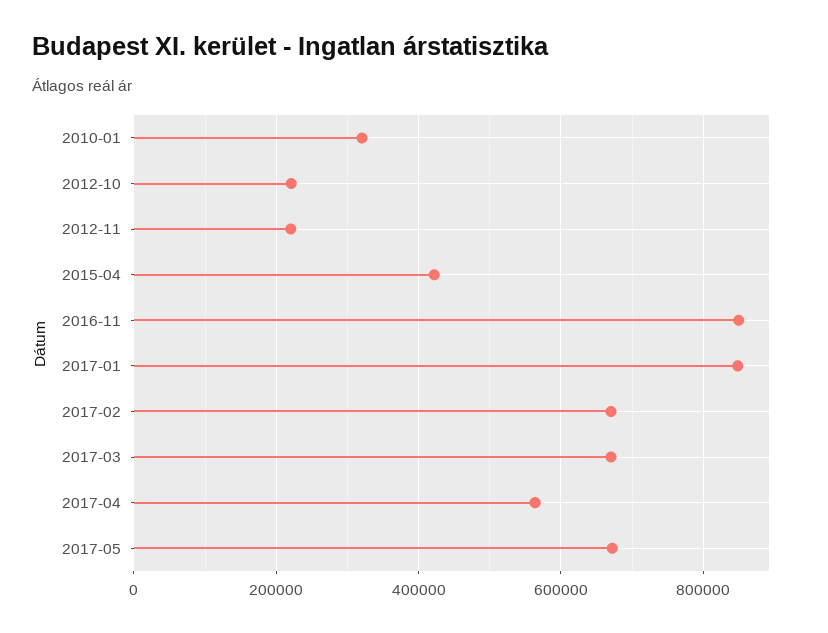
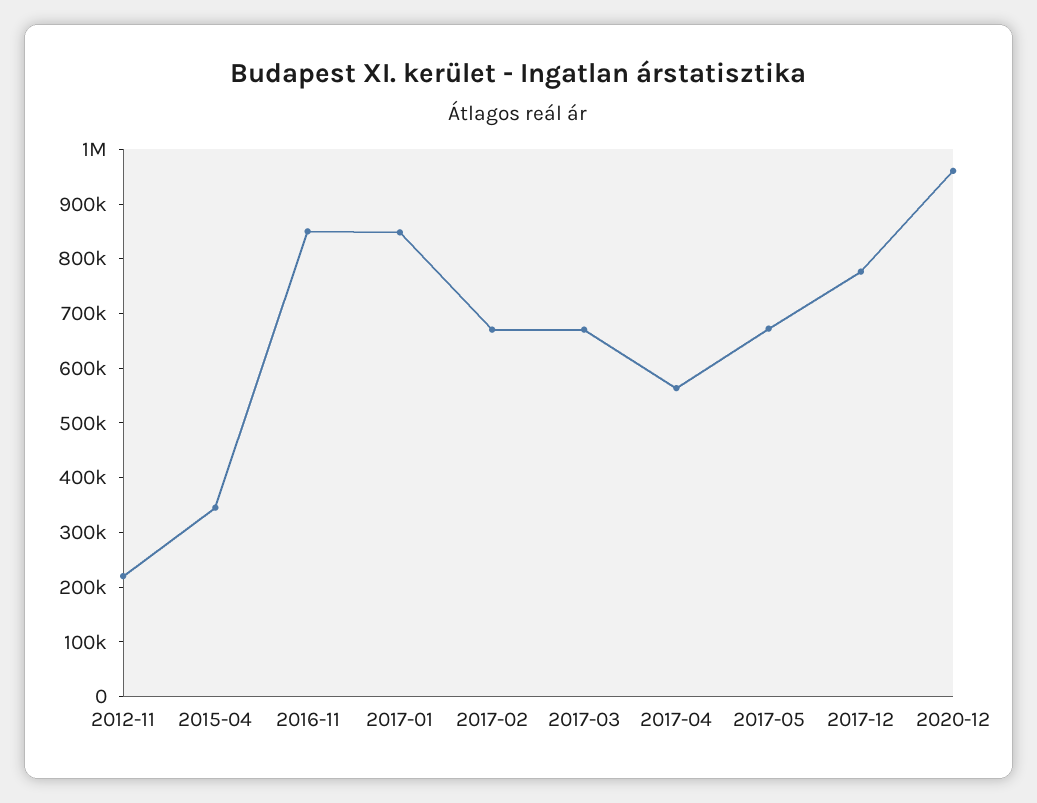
2010-01: 320000 -> none
2012-10: 220000 -> none
2015-04: 420000 -> 340000
2017-12: none -> 780000
2020-12: none -> 960000

